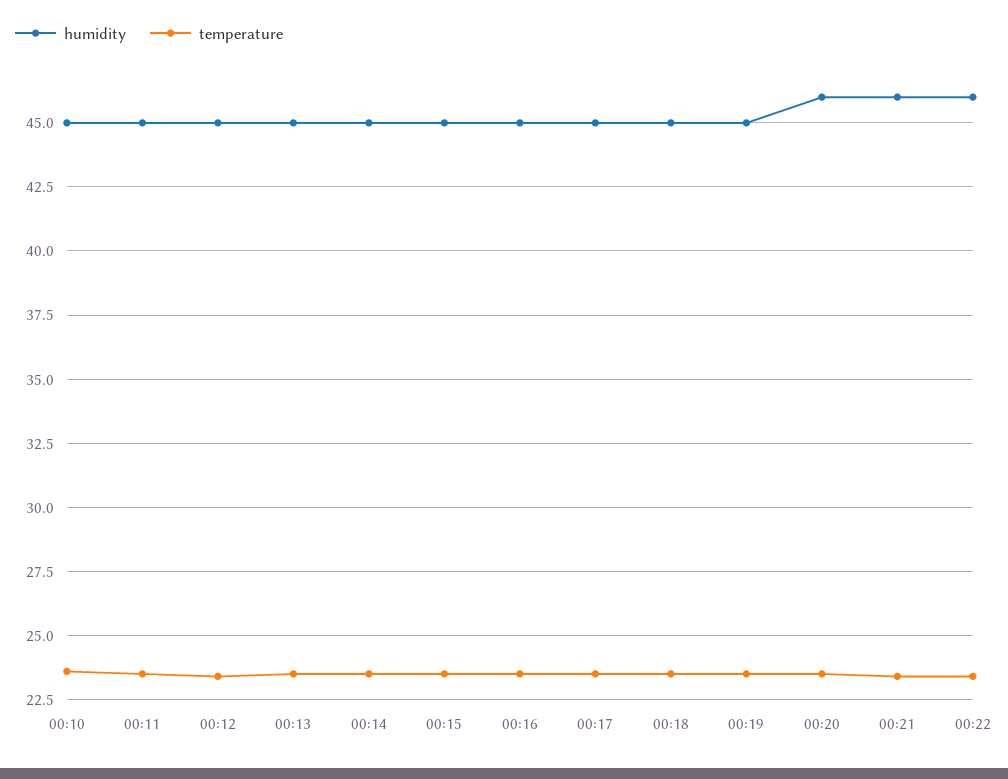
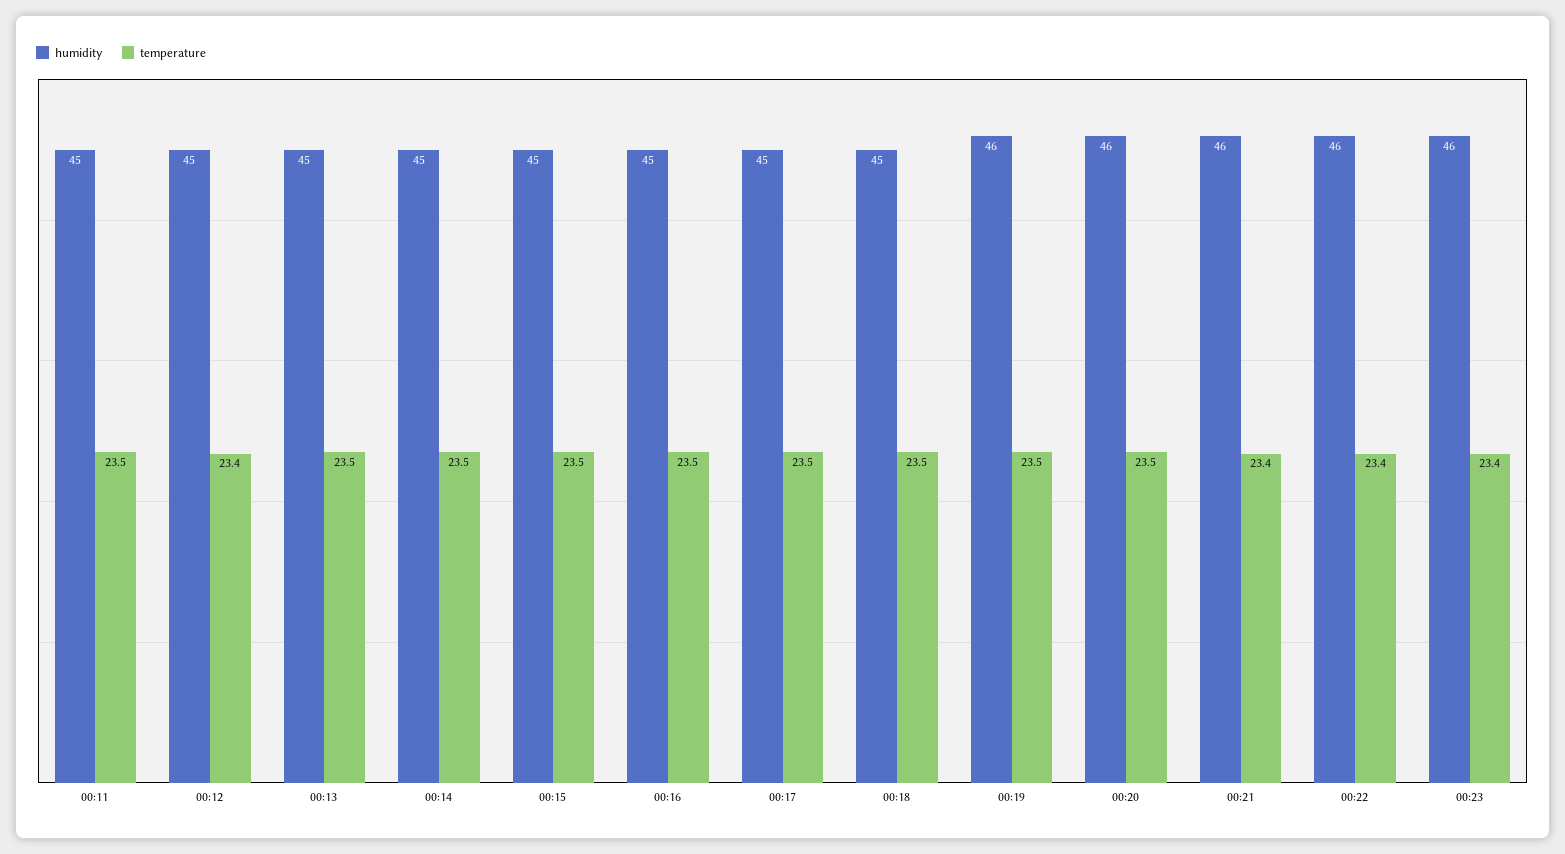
humidity, 00:10: 45 -> none
temperature, 00:10: 23.5 -> none
humidity, 00:19: 45 -> 46
humidity, 00:23: none -> 46
temperature, 00:23: none -> 23.4

